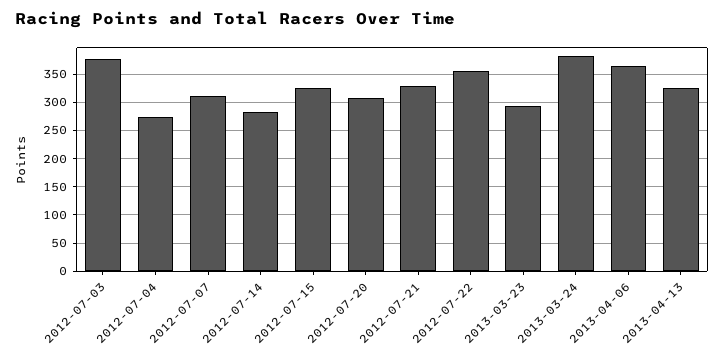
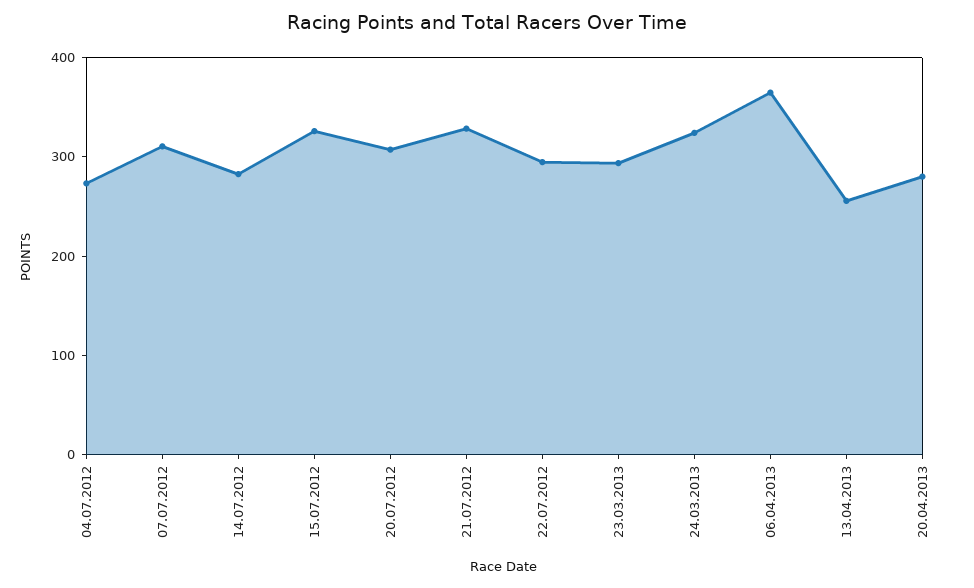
2012-07-03: 375 -> none
2012-07-22: 350 -> 300
2013-03-24: 375 -> 320
2013-04-13: 325 -> 260
20.04.2013: none -> 280

